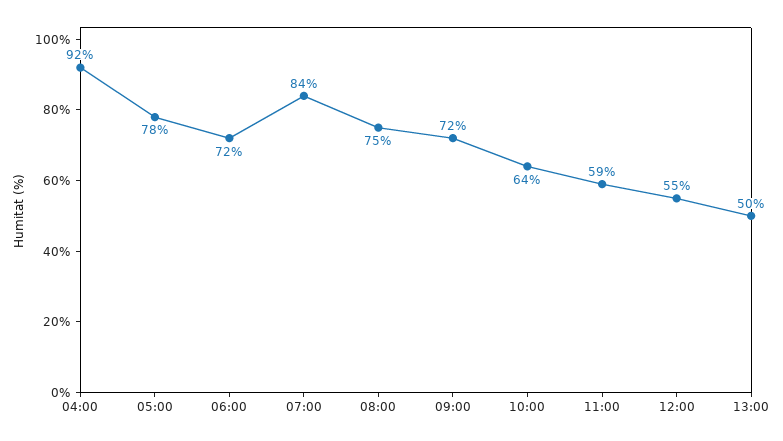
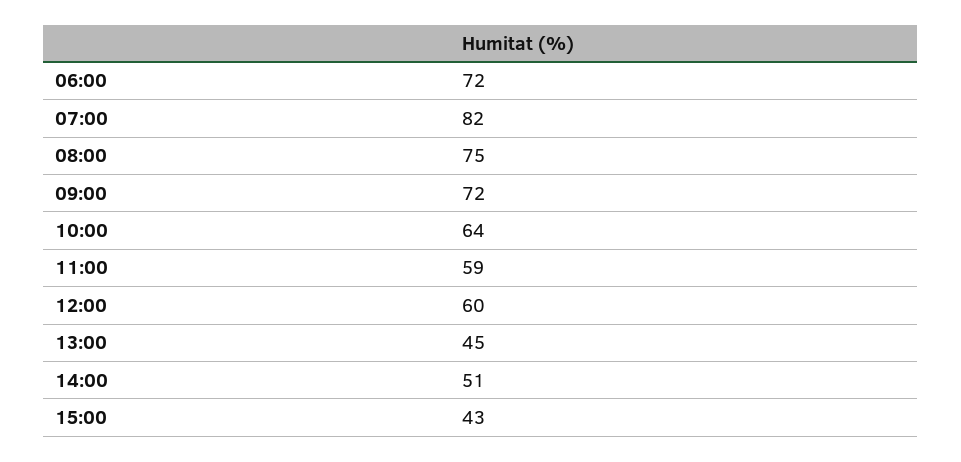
04:00: 92 -> none
05:00: 78 -> none
07:00: 84 -> 82
12:00: 55 -> 60
13:00: 50 -> 45
14:00: none -> 51
15:00: none -> 43

